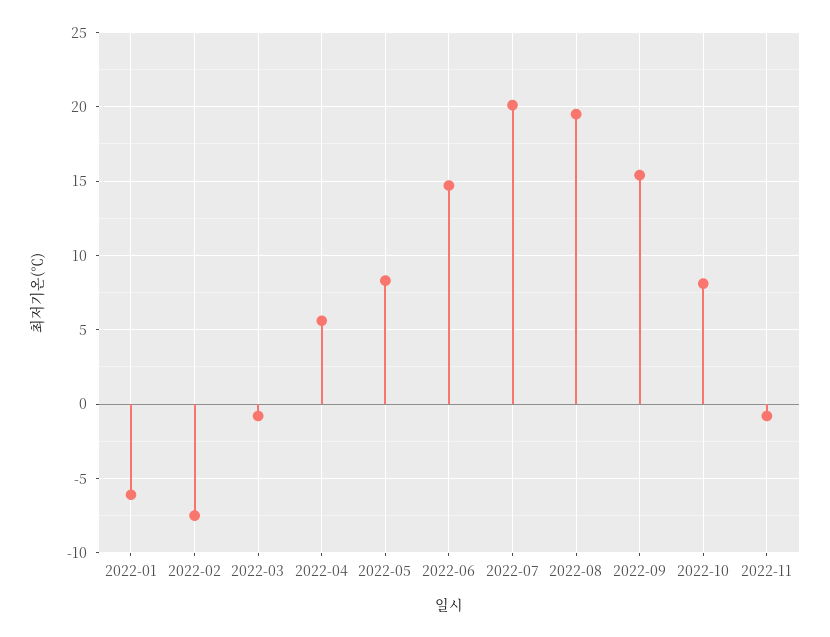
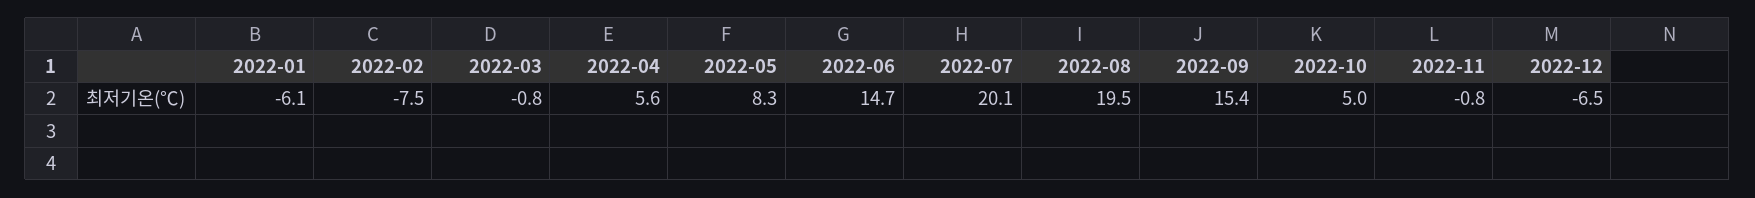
2022-10: 8 -> 5
2022-12: none -> -6.5

